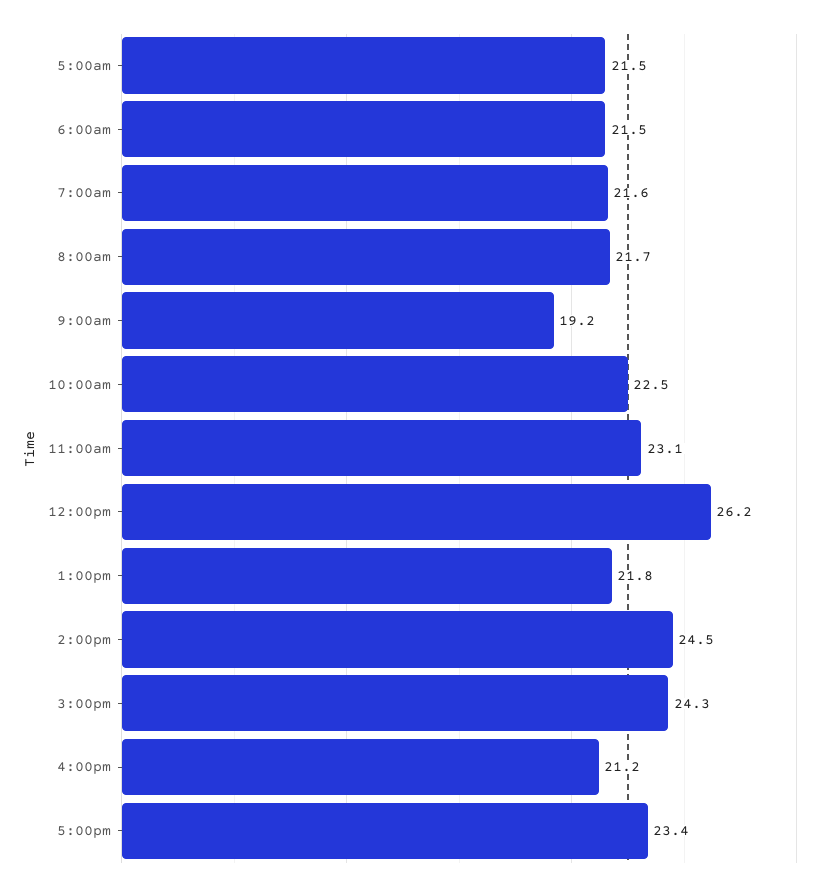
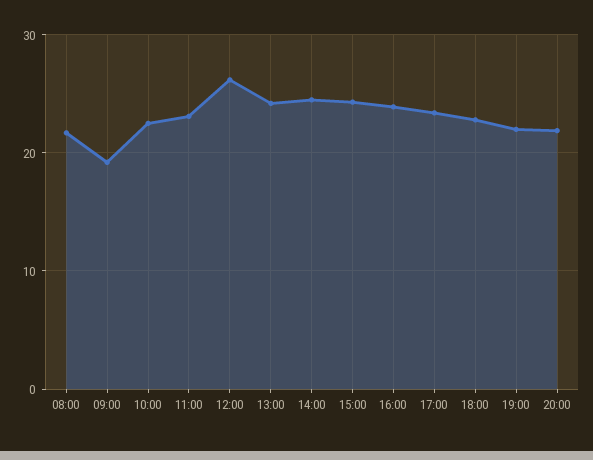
5:00am: 21.5 -> none
6:00am: 21.5 -> none
7:00am: 21.6 -> none
1:00pm: 21.8 -> 24
4:00pm: 21.2 -> 24
18:00: none -> 23
19:00: none -> 22
20:00: none -> 22

